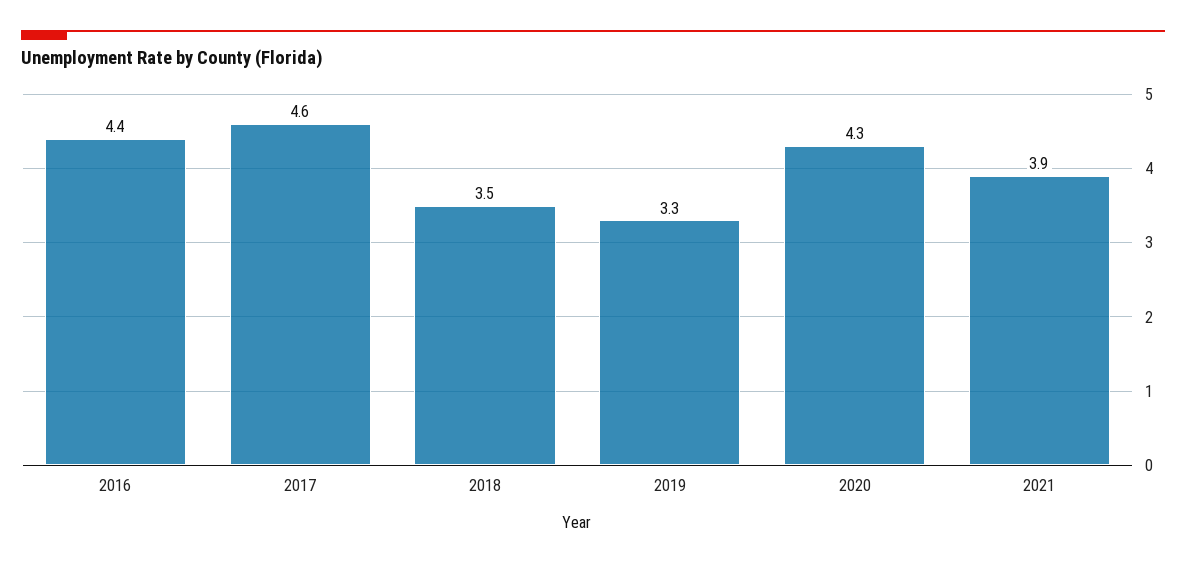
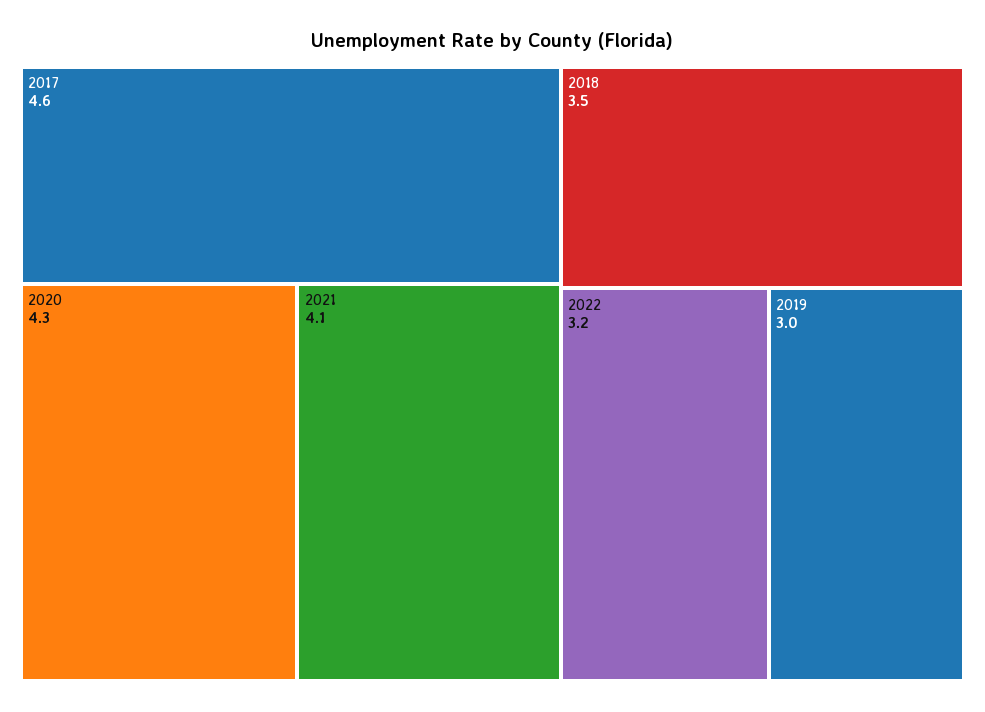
2016: 4.4 -> none
2019: 3.3 -> 3
2021: 3.9 -> 4.1
2022: none -> 3.2

